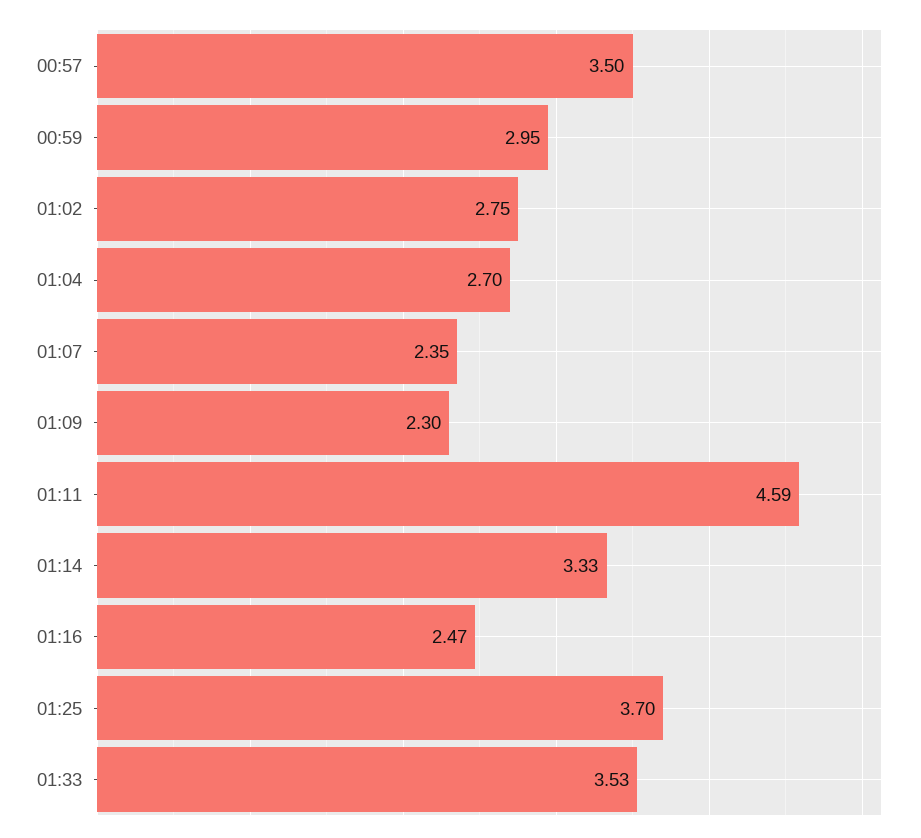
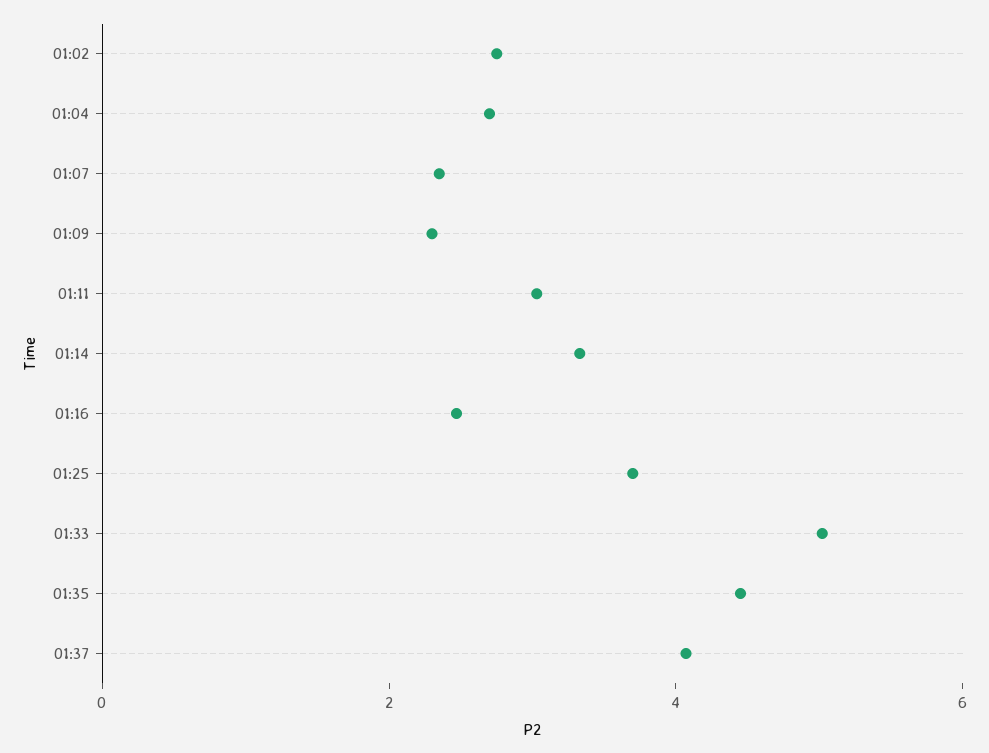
00:57: 3.5 -> none
00:59: 2.95 -> none
01:11: 4.59 -> 3
01:33: 3.53 -> 5
01:35: none -> 4.5
01:37: none -> 4

